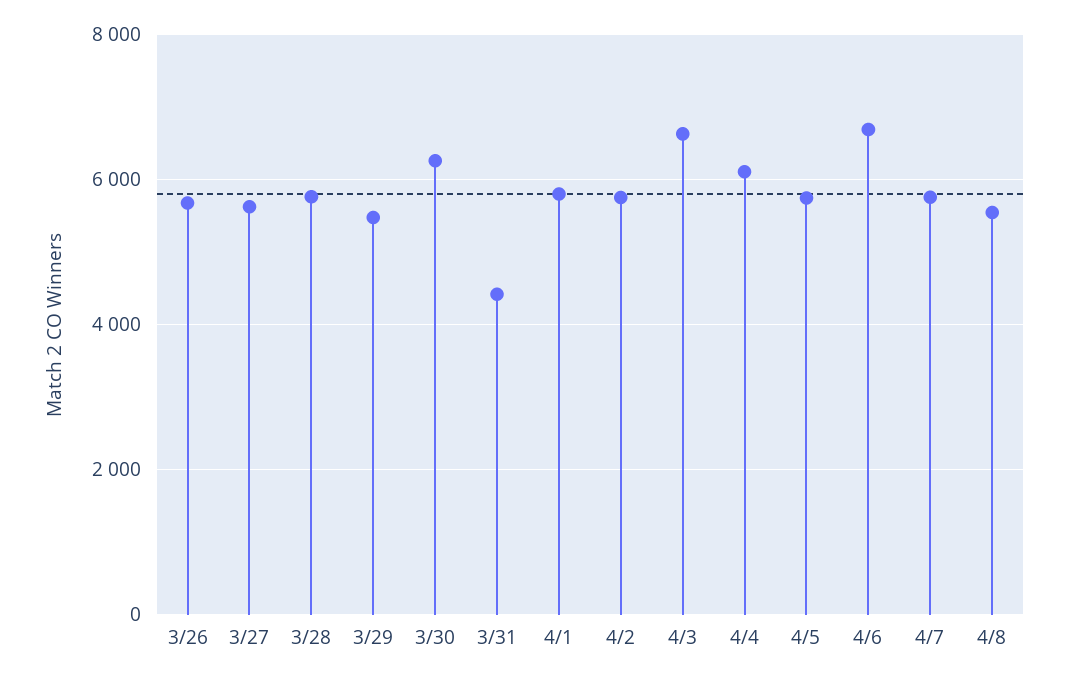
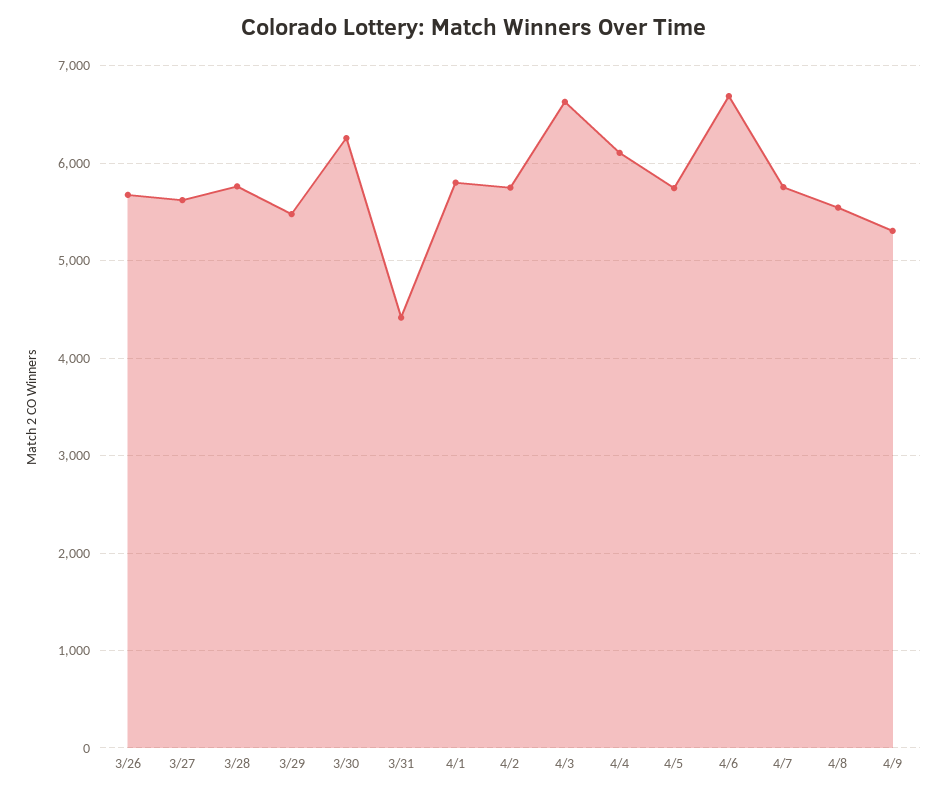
4/9: none -> 5300

